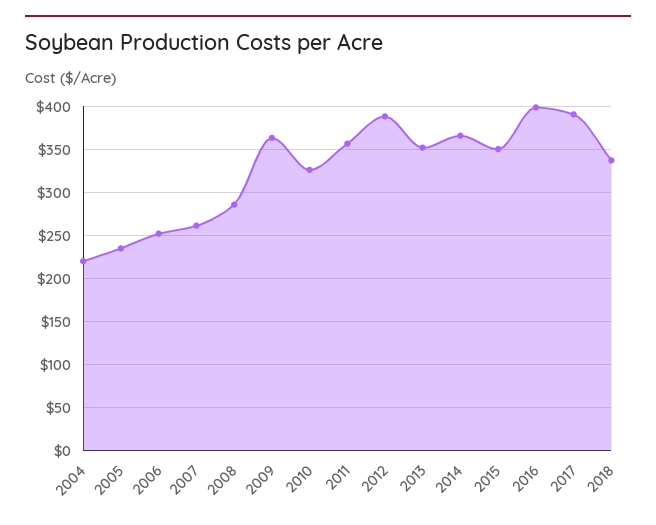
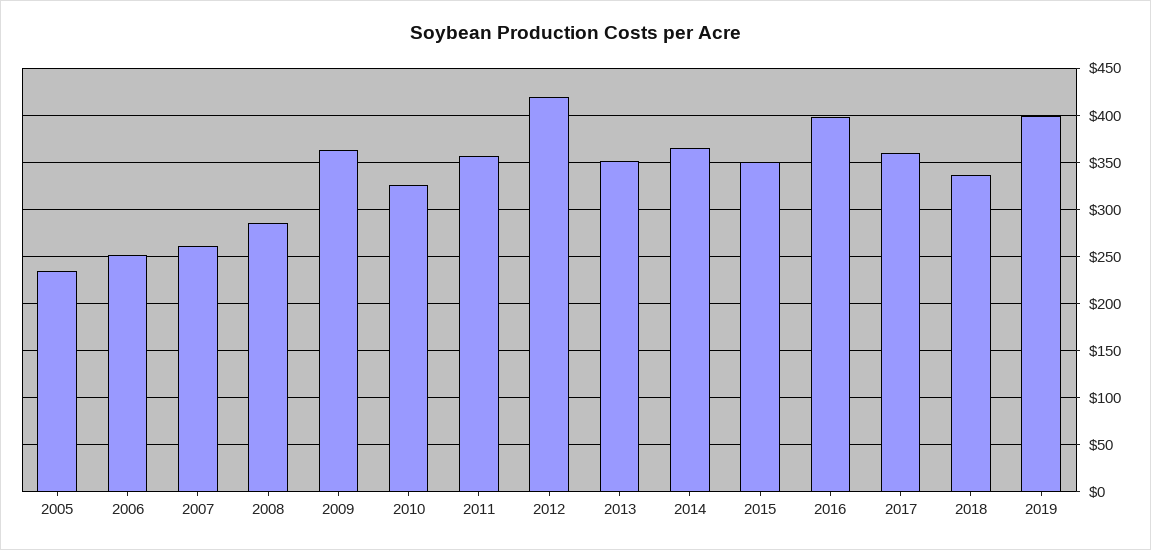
2004: 220 -> none
2012: 390 -> 420
2017: 390 -> 360
2019: none -> 400

